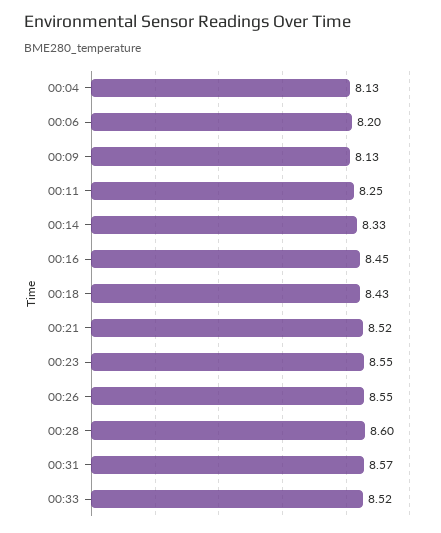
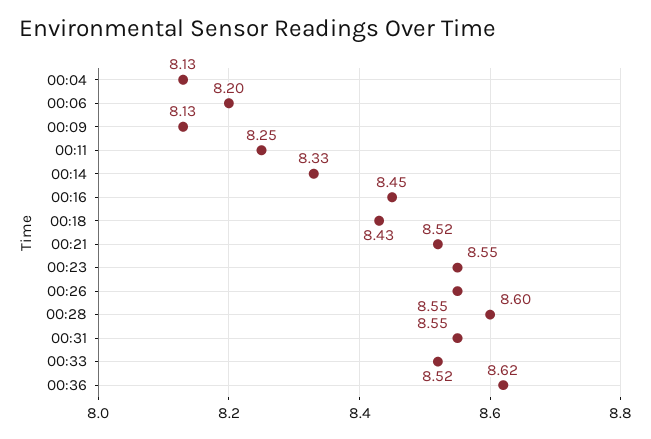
00:31: 8.57 -> 8.55
00:36: none -> 8.62

